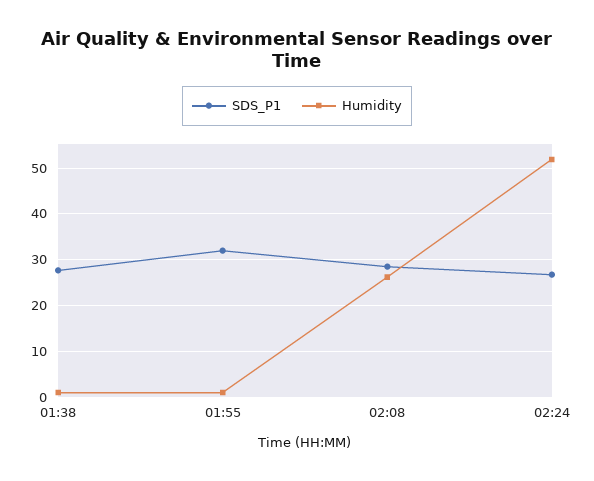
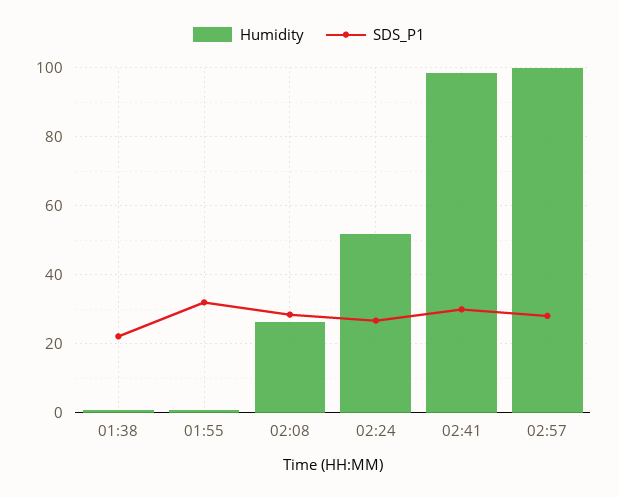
SDS_P1, 01:38: 28 -> 22
Humidity, 02:41: none -> 98
SDS_P1, 02:41: none -> 30
Humidity, 02:57: none -> 100
SDS_P1, 02:57: none -> 28

